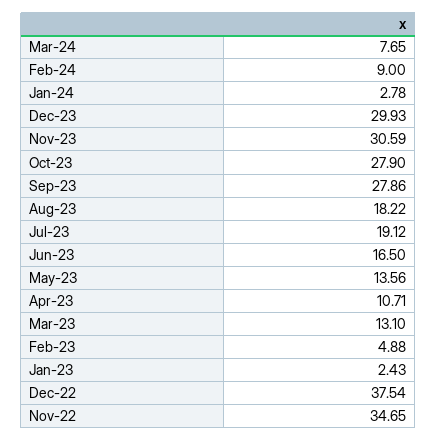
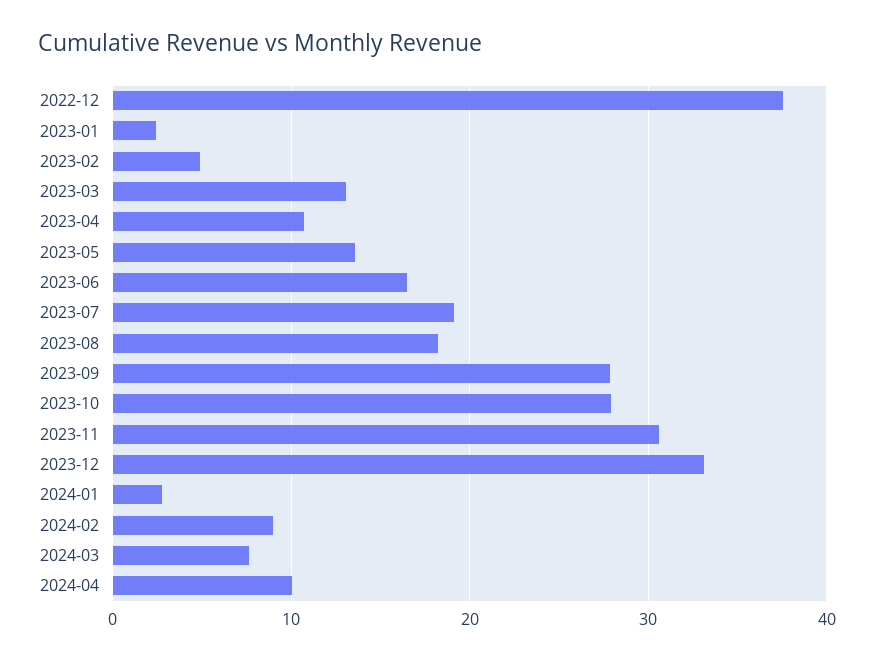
Dec-23: 29.93 -> 33
Nov-22: 34.65 -> none
2024-04: none -> 10

